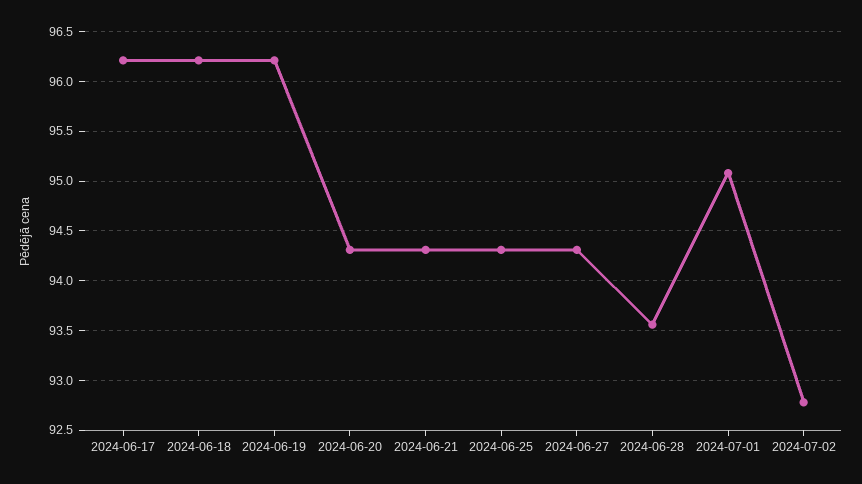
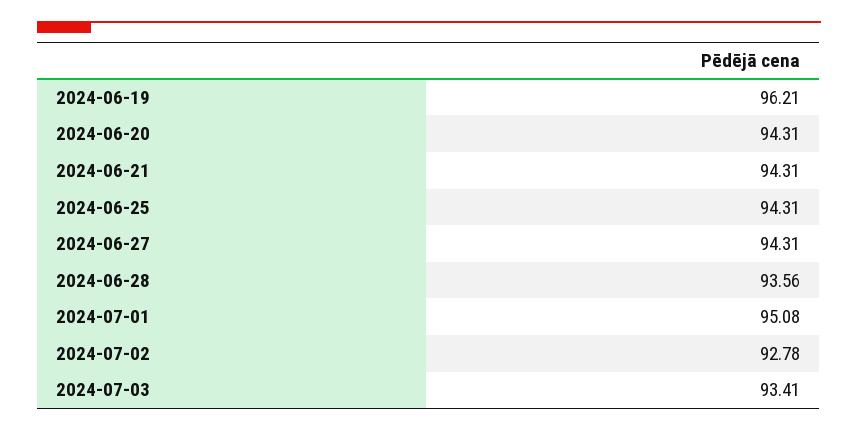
2024-06-17: 96.2 -> none
2024-06-18: 96.2 -> none
2024-07-03: none -> 93.41

